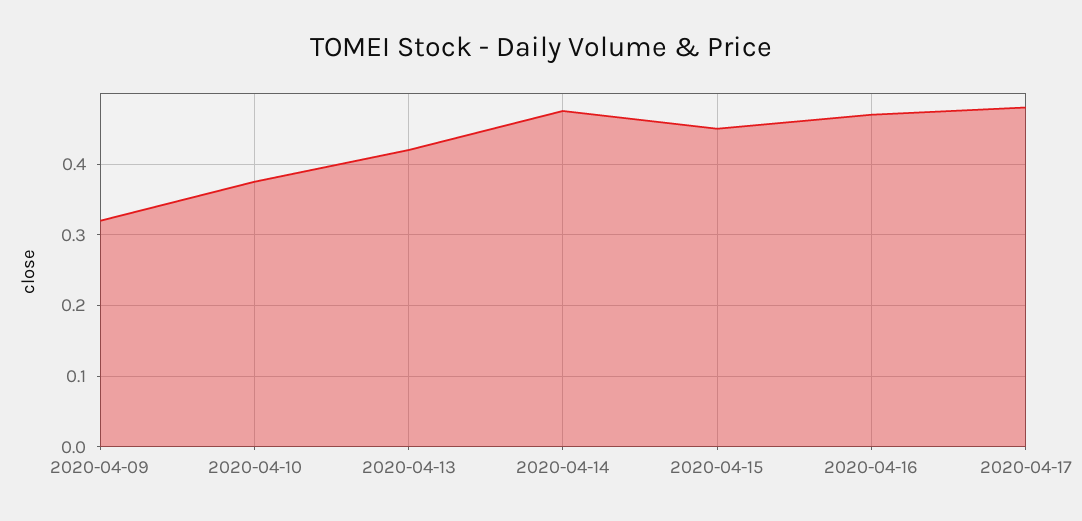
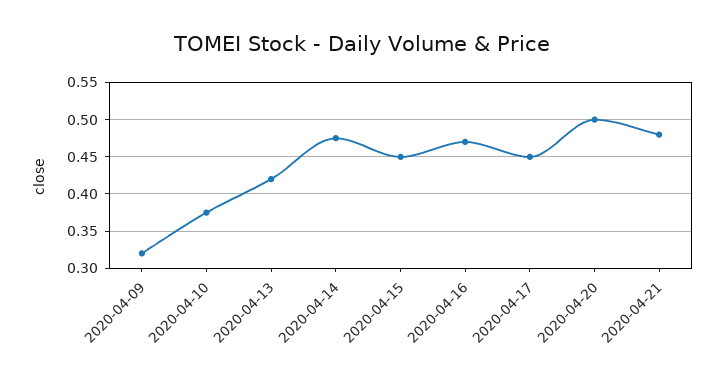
2020-04-17: 0.48 -> 0.45
2020-04-20: none -> 0.5
2020-04-21: none -> 0.48

